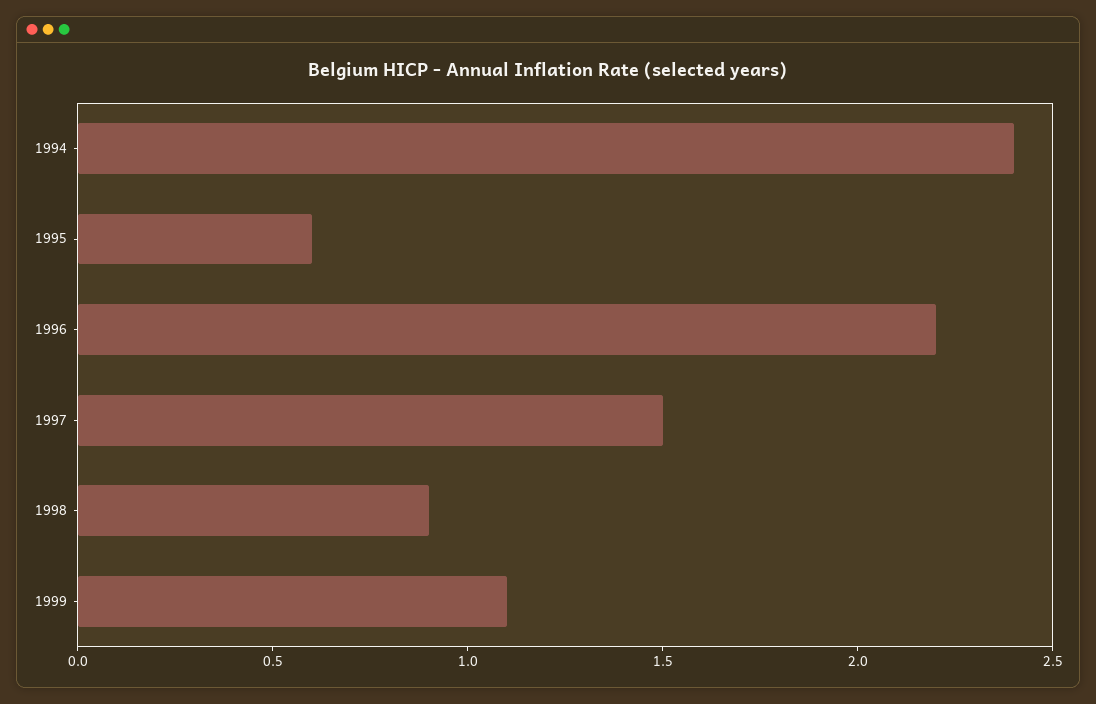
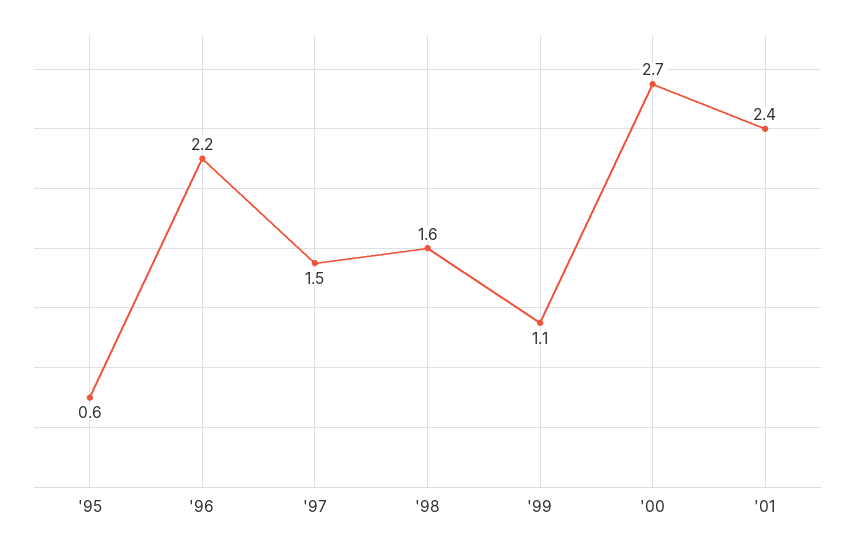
1994: 2.4 -> none
1998: 0.9 -> 1.6
'00: none -> 2.7
'01: none -> 2.4

